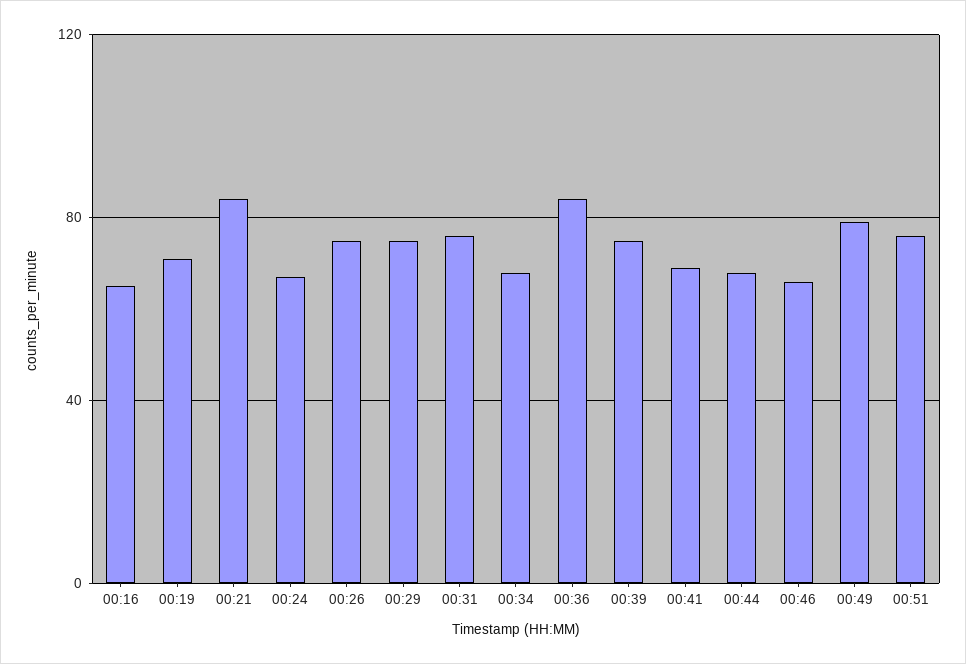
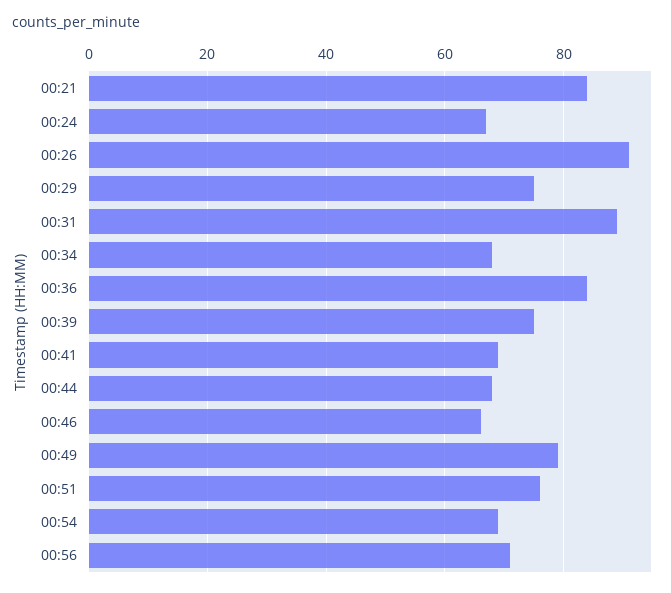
00:16: 65 -> none
00:19: 70 -> none
00:26: 75 -> 90
00:31: 75 -> 90
00:54: none -> 70
00:56: none -> 70

